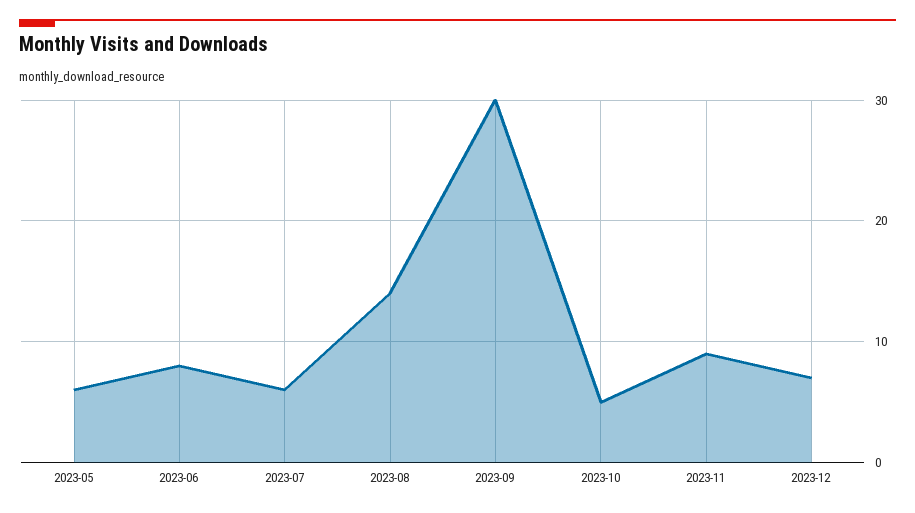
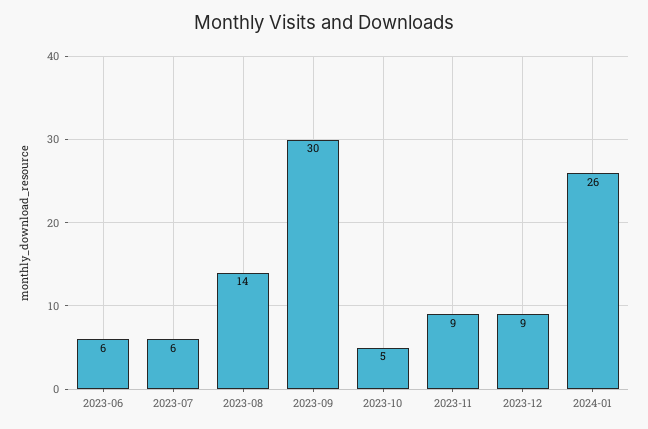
2023-05: 6 -> none
2023-06: 8 -> 6
2023-12: 7 -> 9
2024-01: none -> 26

